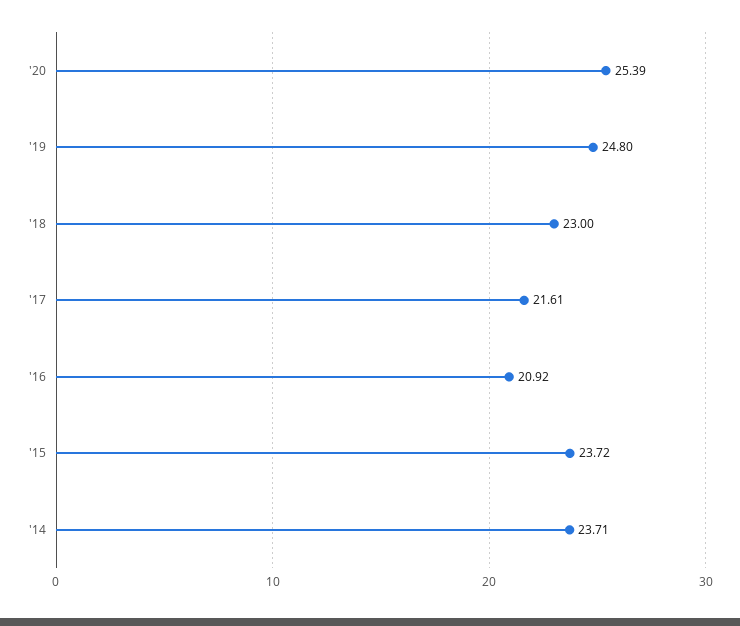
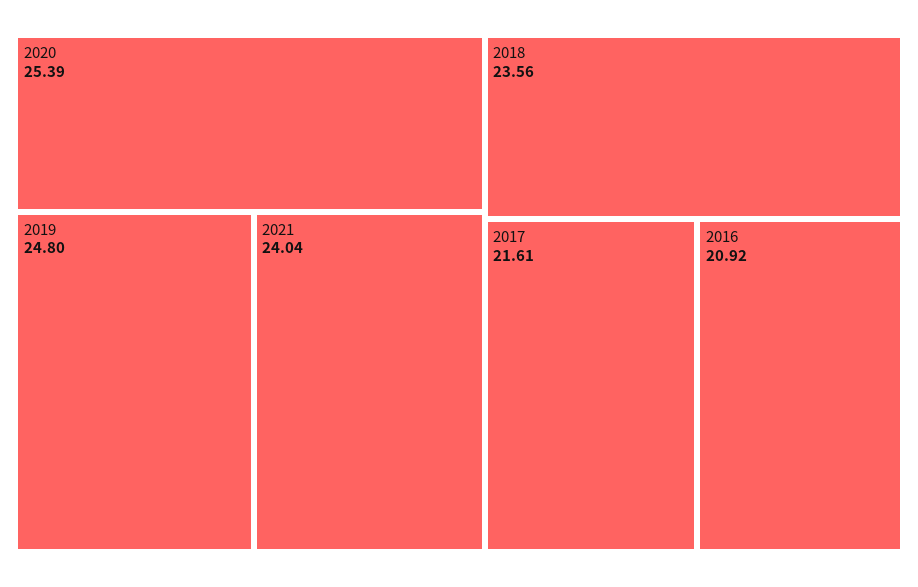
'18: 23 -> 23.56
'15: 23.72 -> none
'14: 23.71 -> none
2021: none -> 24.04

